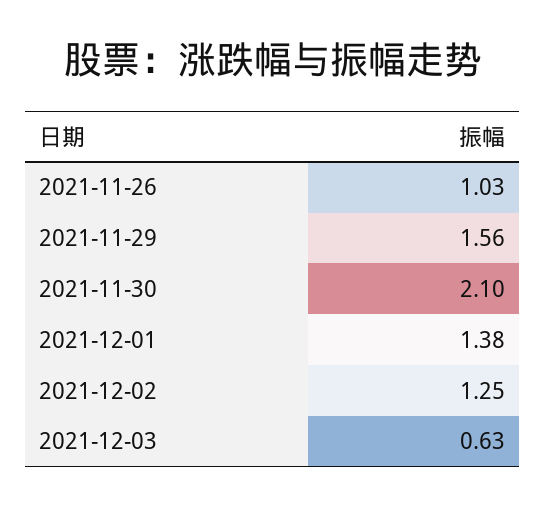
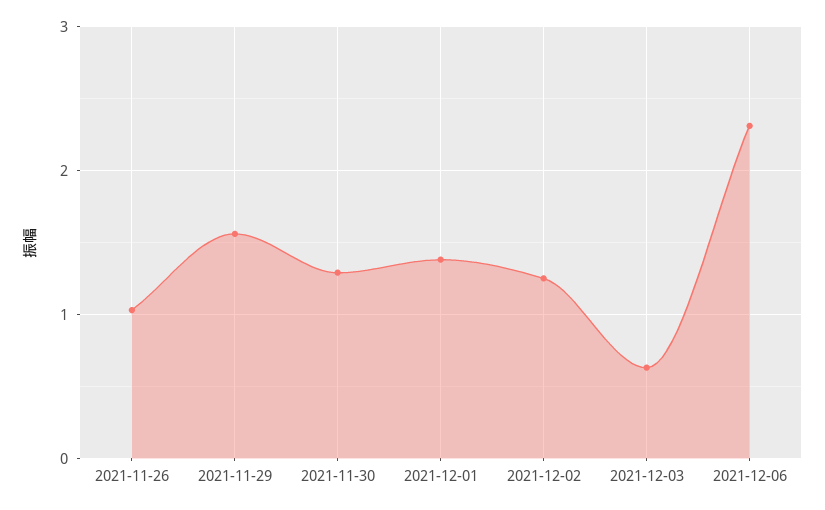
2021-11-30: 2.1 -> 1.3
2021-12-06: none -> 2.3

